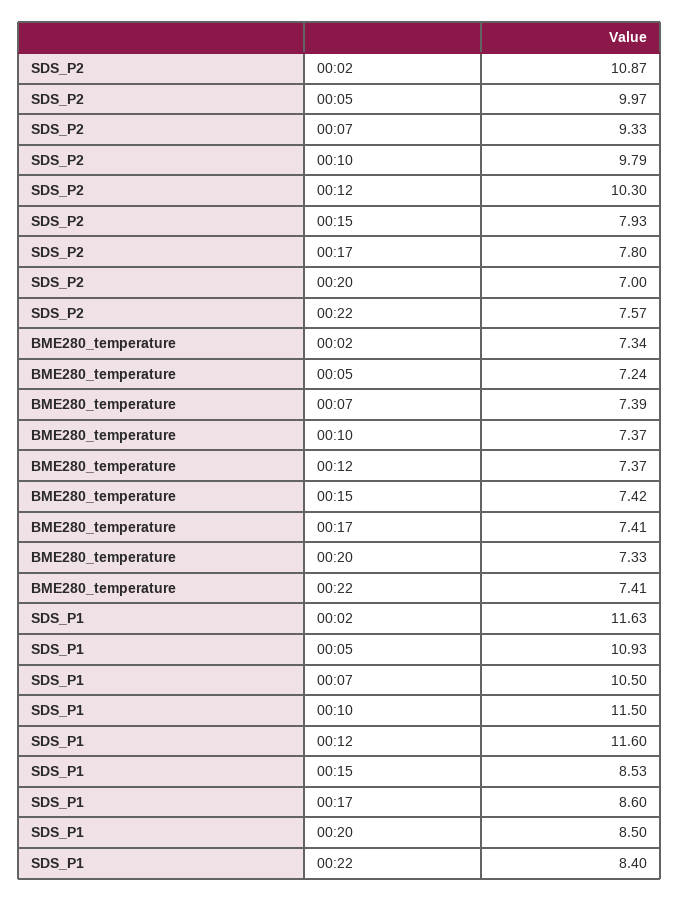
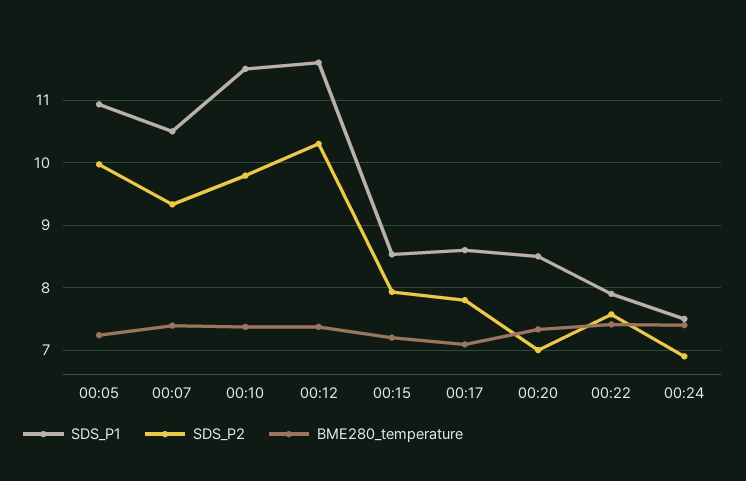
SDS_P2, 00:02: 10.87 -> none
BME280_temperature, 00:02: 7.34 -> none
BME280_temperature, 00:15: 7.42 -> 7.2
BME280_temperature, 00:17: 7.41 -> 7.1
SDS_P1, 00:02: 11.63 -> none
SDS_P1, 00:22: 8.4 -> 7.9
SDS_P1, 00:24: none -> 7.5
SDS_P2, 00:24: none -> 6.9
BME280_temperature, 00:24: none -> 7.4

